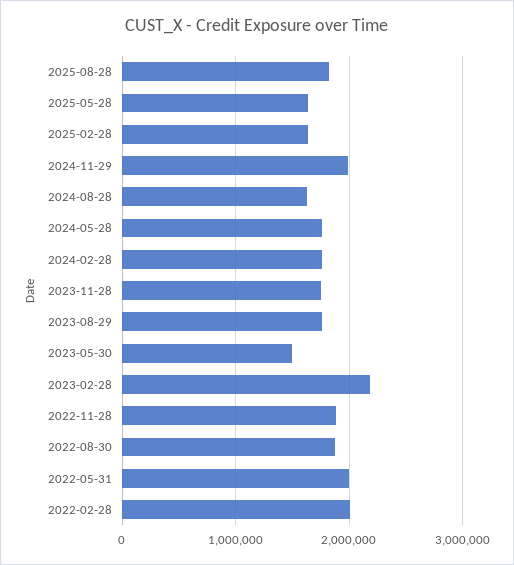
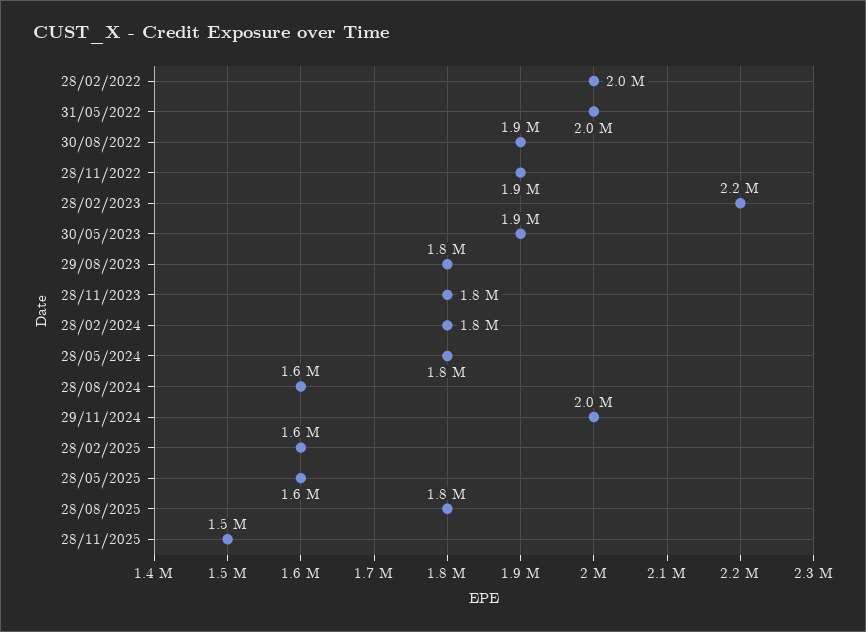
2023-05-30: 1500000 -> 1900000
28/11/2025: none -> 1500000

